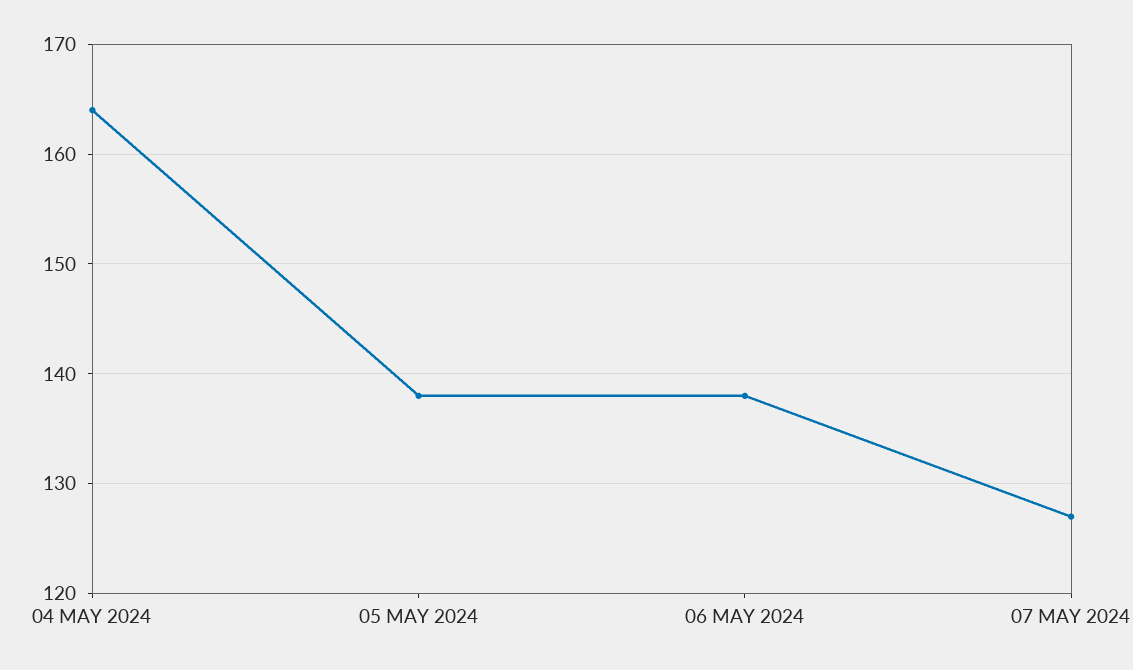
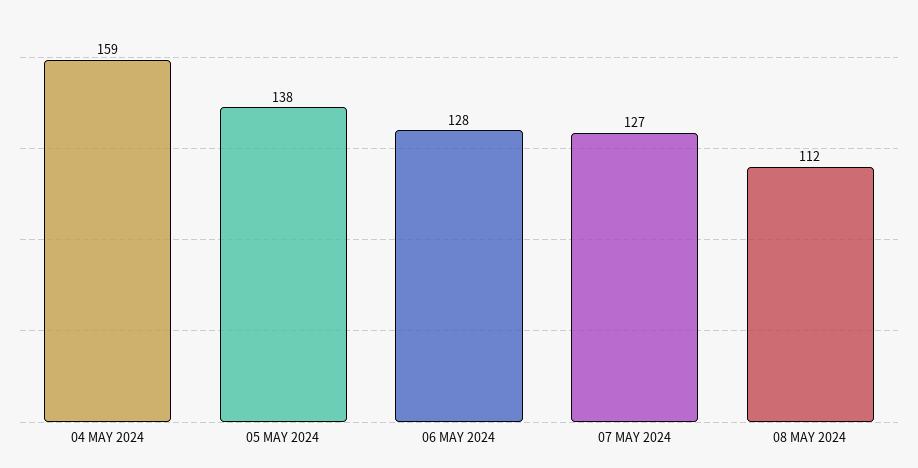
04 MAY 2024: 164 -> 159
06 MAY 2024: 138 -> 128
08 MAY 2024: none -> 112

